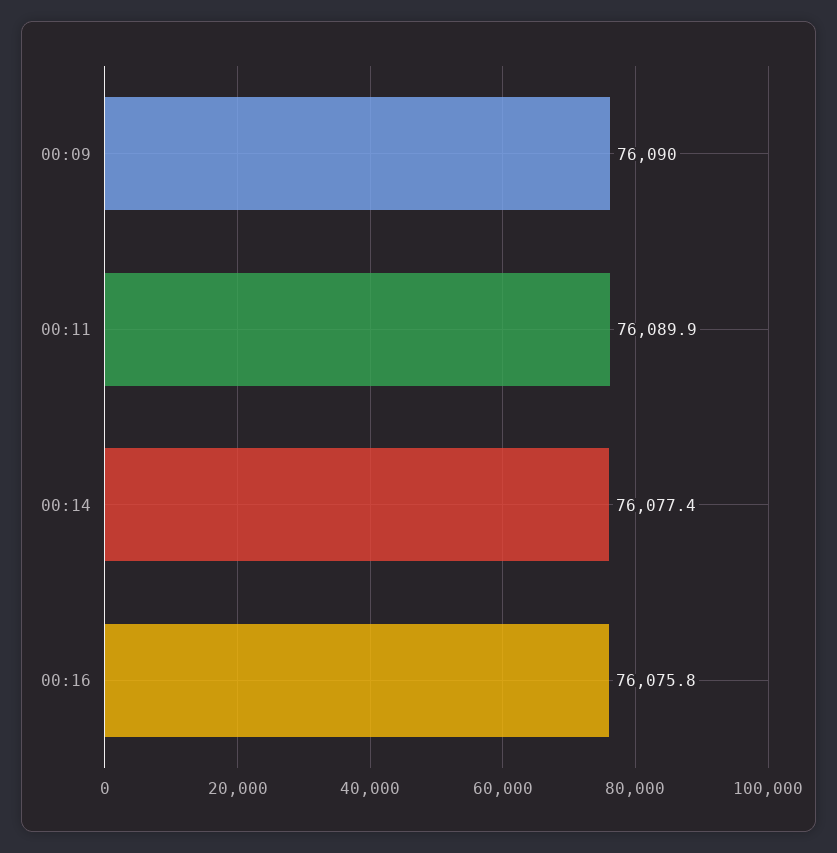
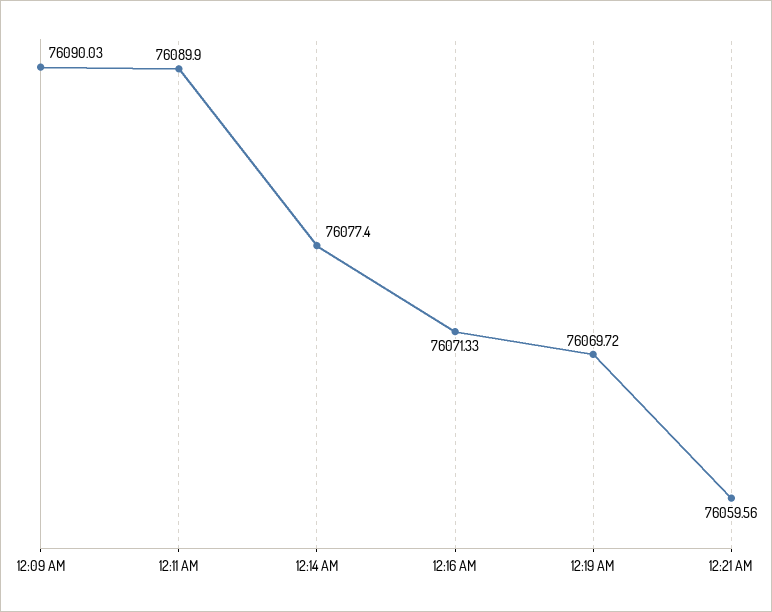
00:16: 76075.8 -> 76071.33
12:19 AM: none -> 76069.72
12:21 AM: none -> 76059.56

